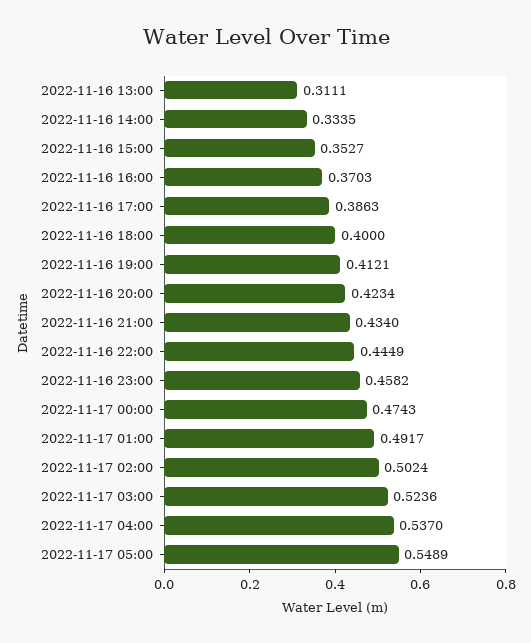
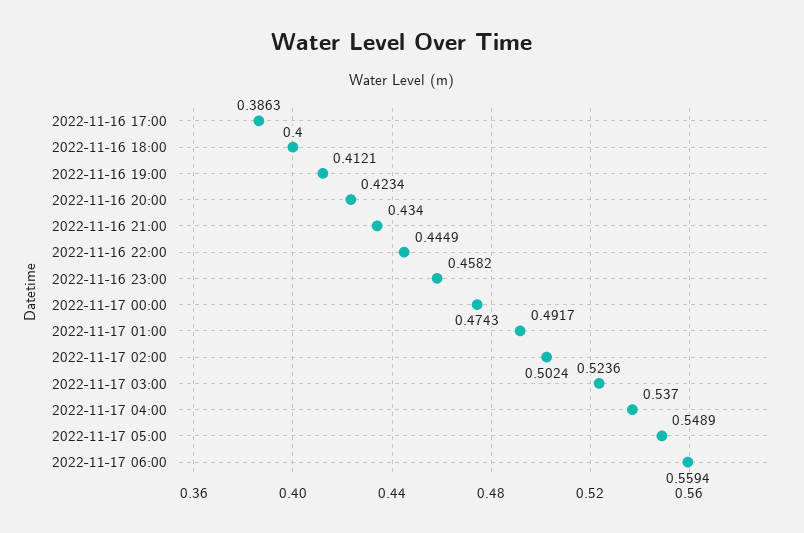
2022-11-16 13:00: 0.3111 -> none
2022-11-16 14:00: 0.3335 -> none
2022-11-16 15:00: 0.3527 -> none
2022-11-16 16:00: 0.3703 -> none
2022-11-17 06:00: none -> 0.5594

